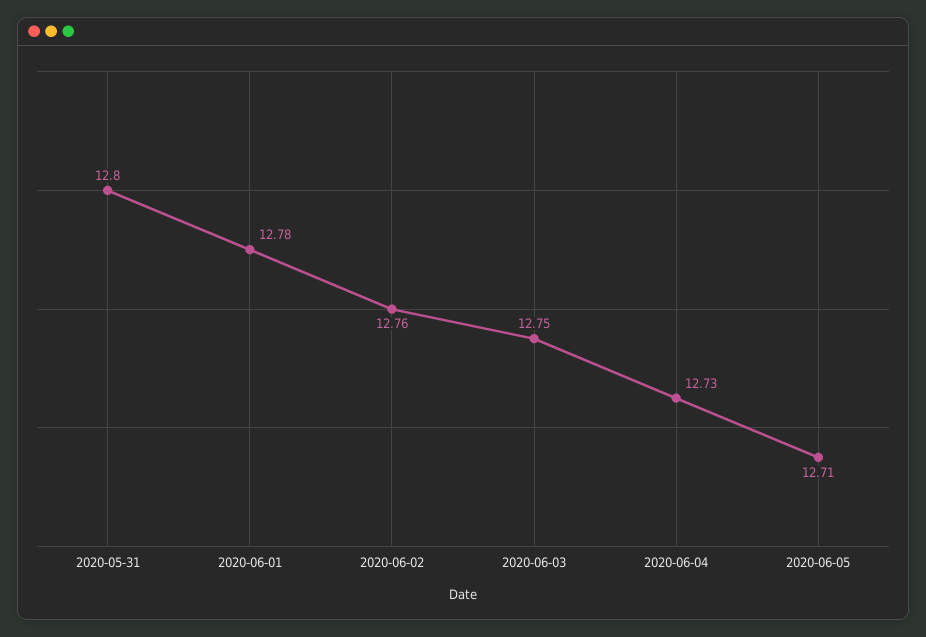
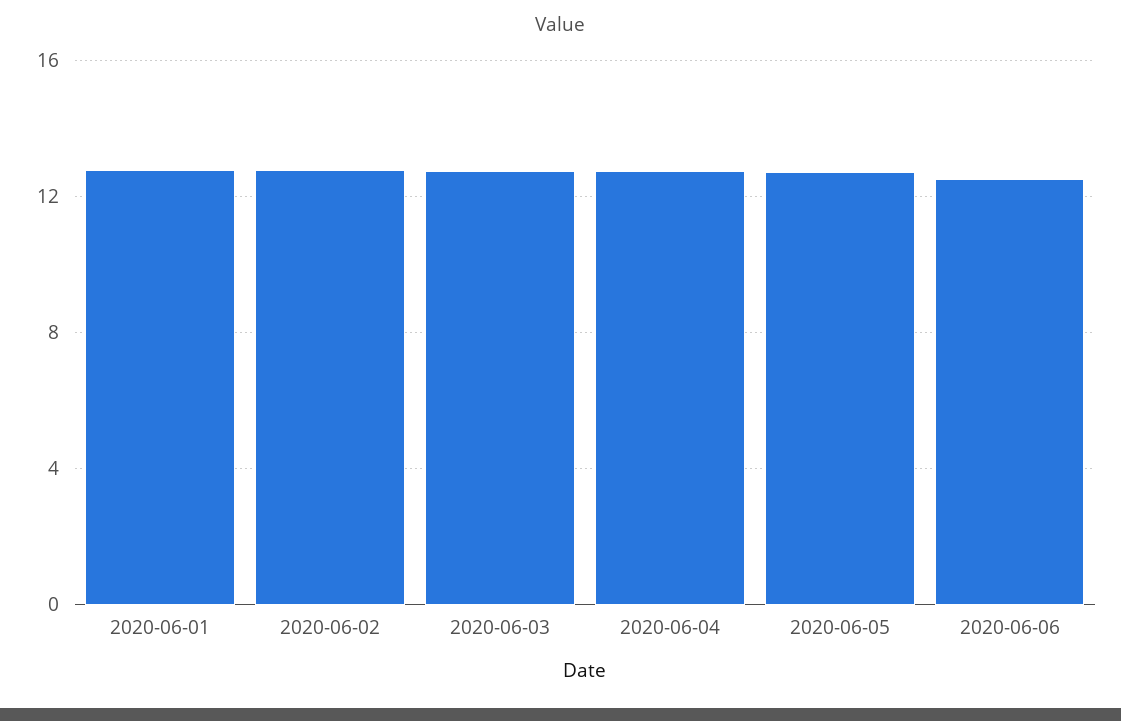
2020-05-31: 12.8 -> none
2020-06-06: none -> 12.5

